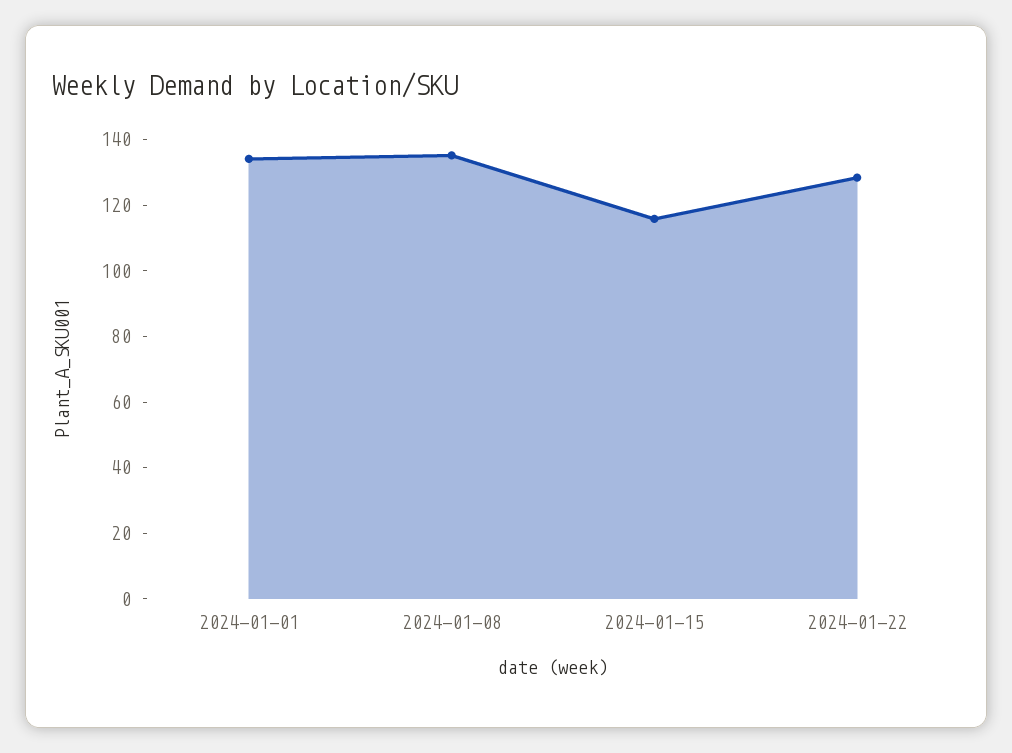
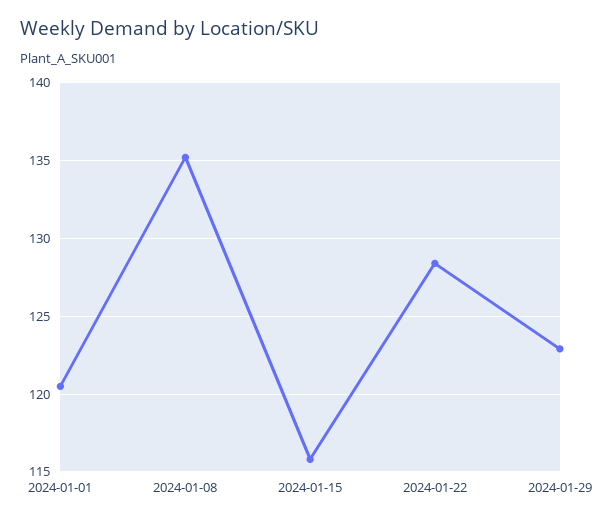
2024-01-01: 135 -> 120.5
2024-01-29: none -> 123

